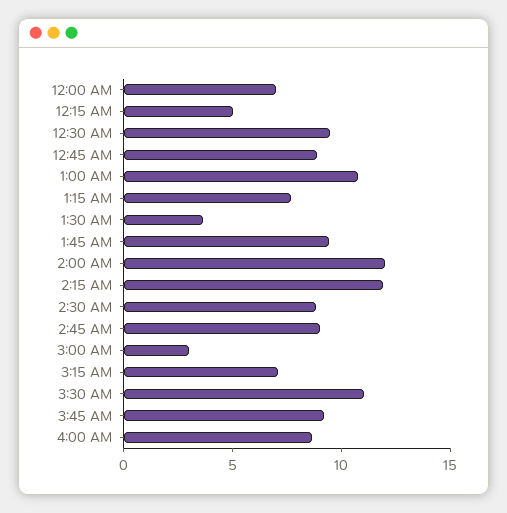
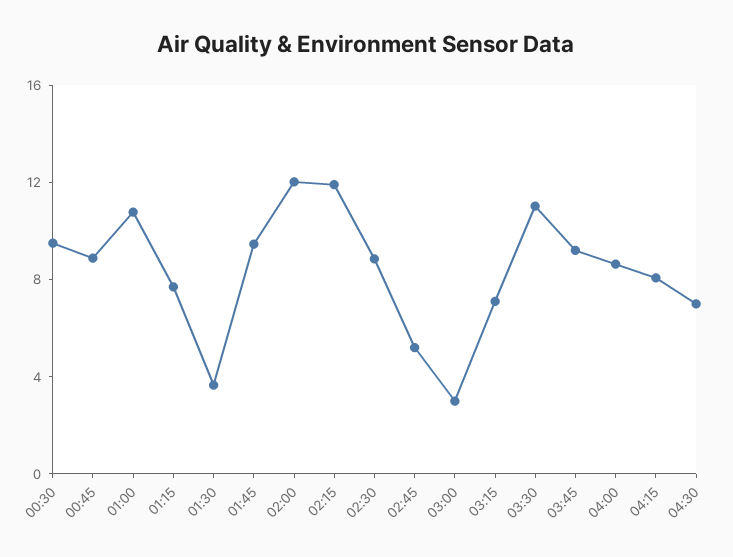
12:00 AM: 7 -> none
12:15 AM: 5 -> none
2:45 AM: 9 -> 5
04:15: none -> 8
04:30: none -> 7

